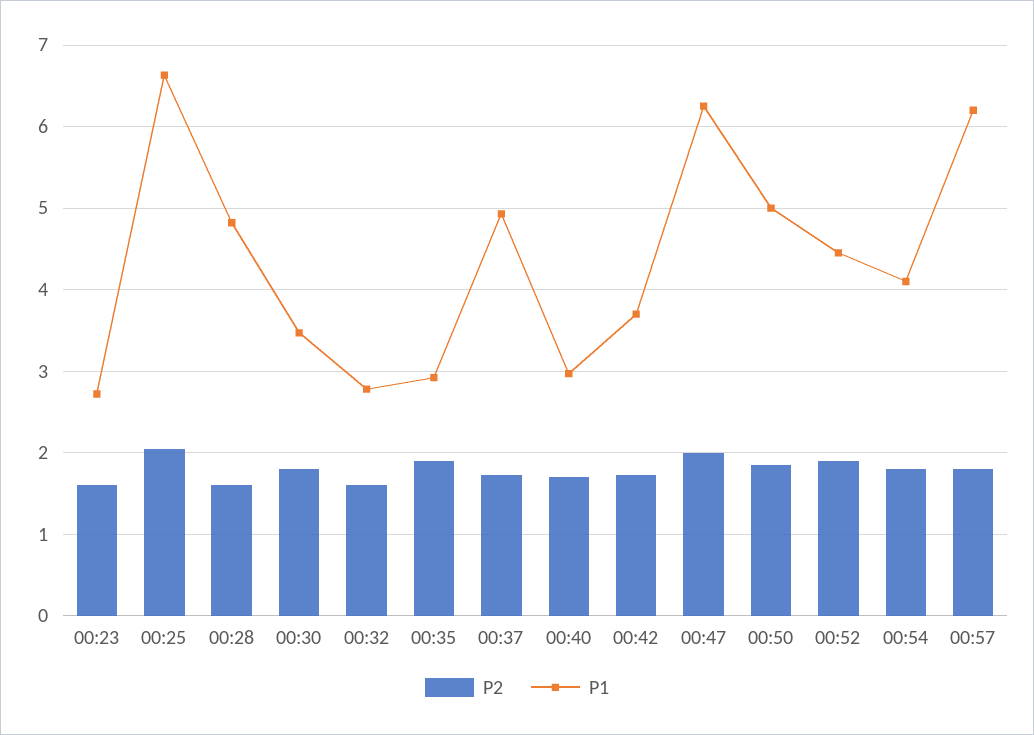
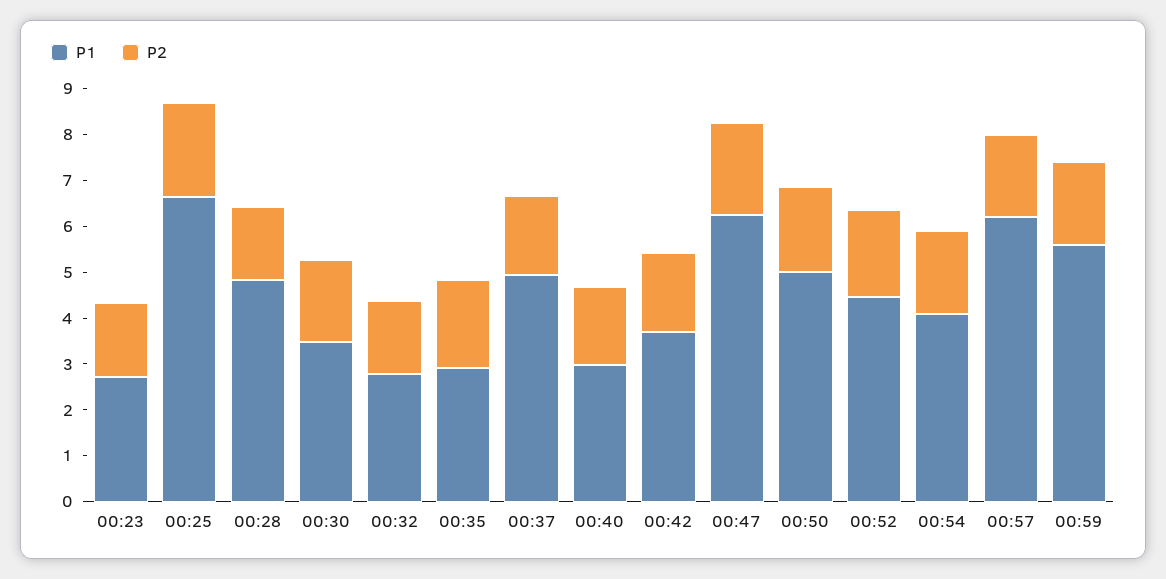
P1, 00:59: none -> 5.6
P2, 00:59: none -> 1.8

